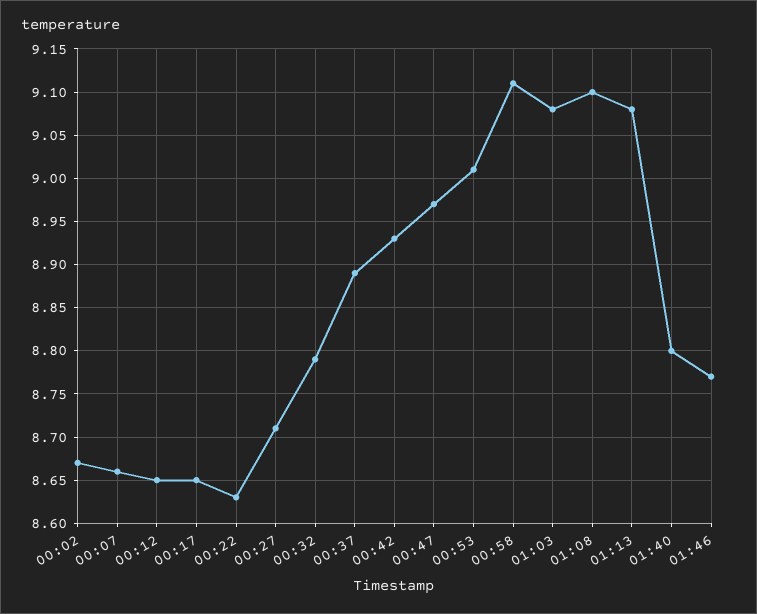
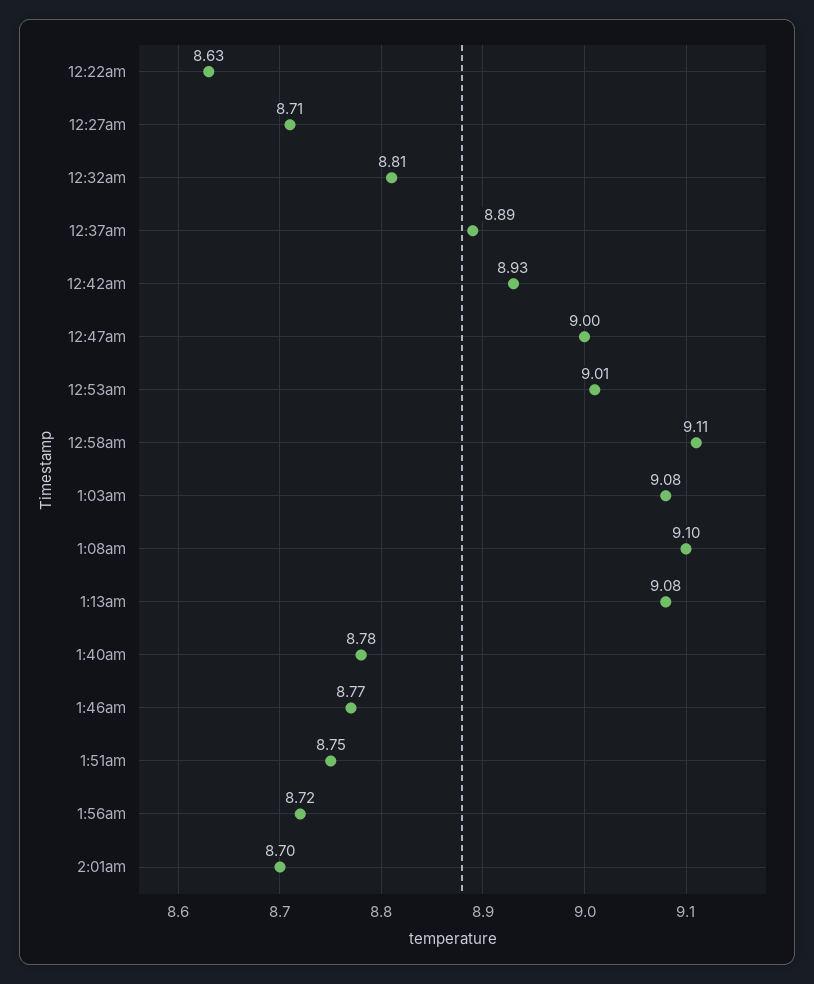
00:02: 8.67 -> none
00:07: 8.66 -> none
00:12: 8.65 -> none
00:17: 8.65 -> none
00:32: 8.79 -> 8.81
00:47: 8.97 -> 9
01:40: 8.8 -> 8.78
1:51am: none -> 8.75
1:56am: none -> 8.72
2:01am: none -> 8.7

